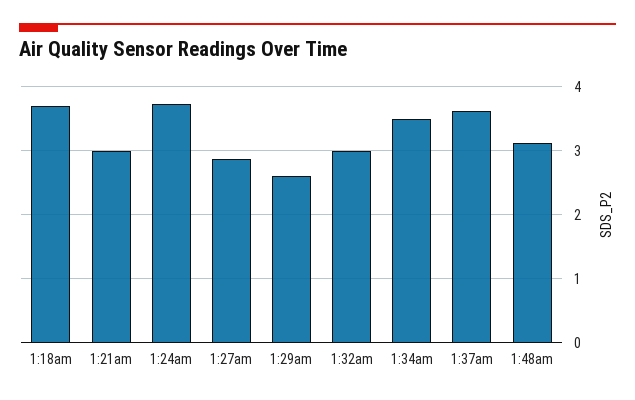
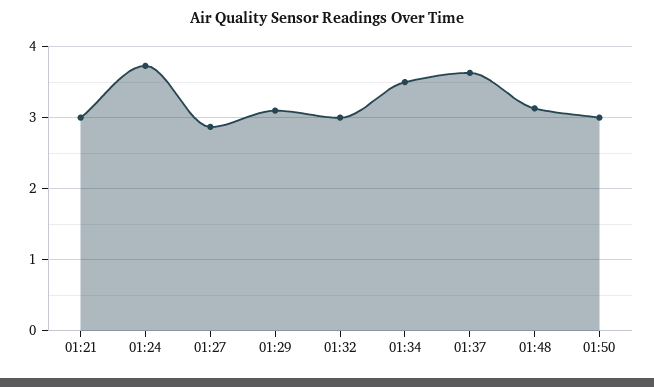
1:18am: 3.7 -> none
1:29am: 2.6 -> 3.1
01:50: none -> 3

